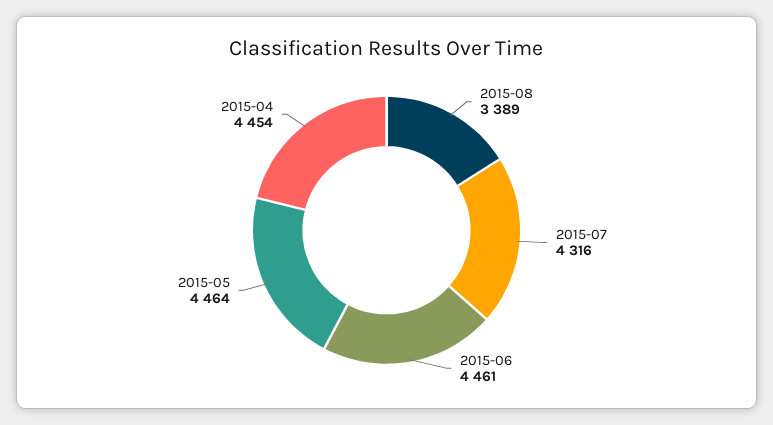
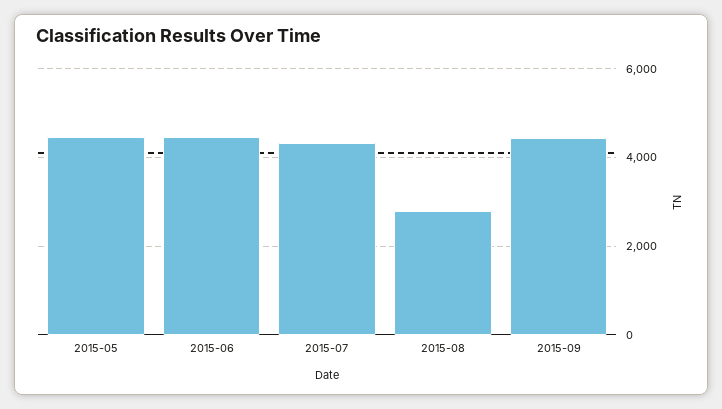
2015-08: 3389 -> 2800
2015-04: 4454 -> none
2015-09: none -> 4400

